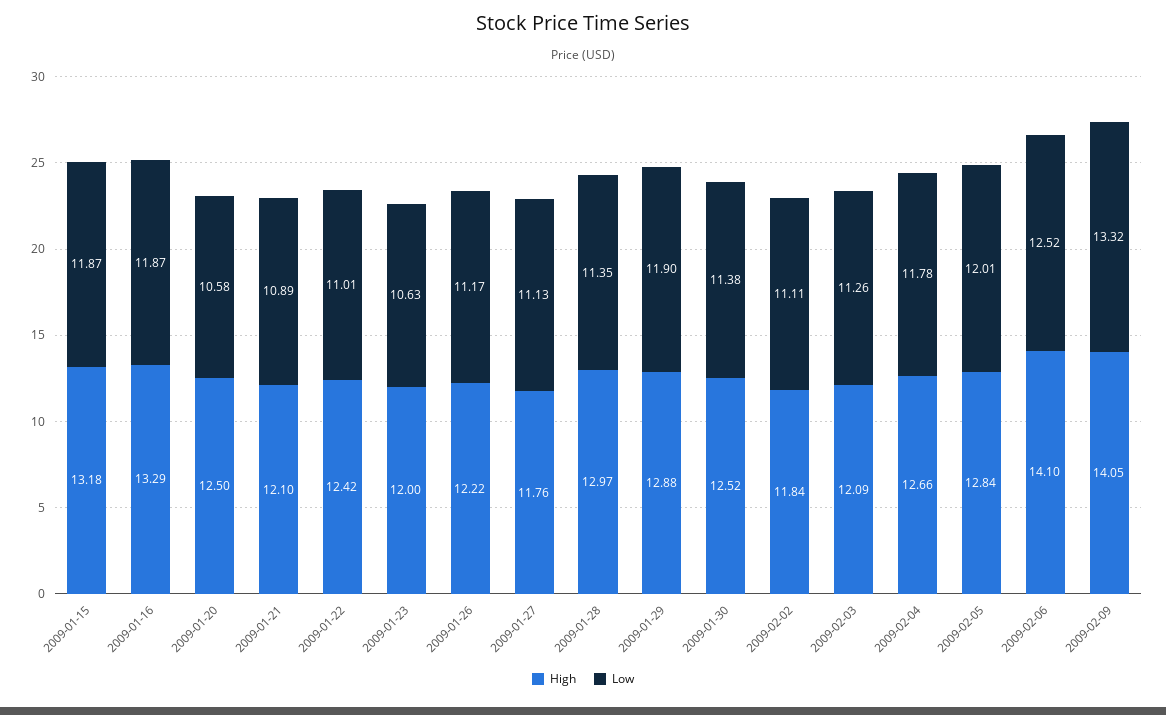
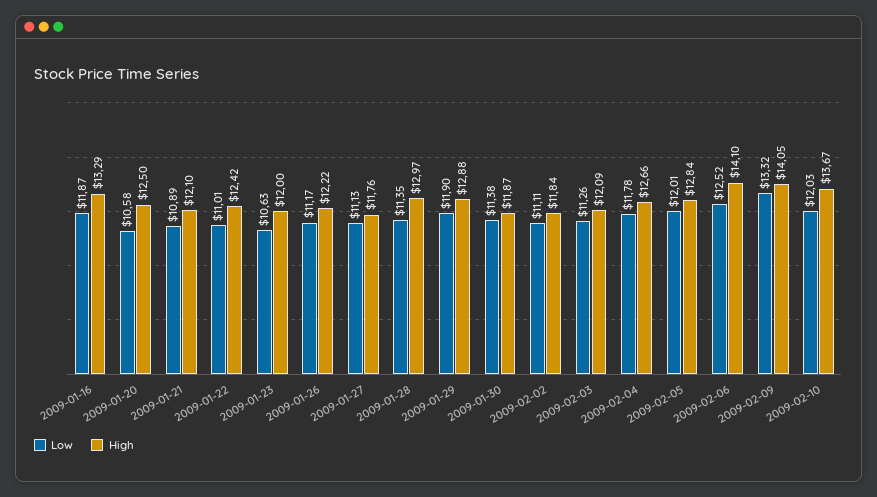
High, 2009-01-15: 13.18 -> none
Low, 2009-01-15: 11.87 -> none
High, 2009-01-30: 12.52 -> 11.87
Low, 2009-02-10: none -> 12.03
High, 2009-02-10: none -> 13.67

